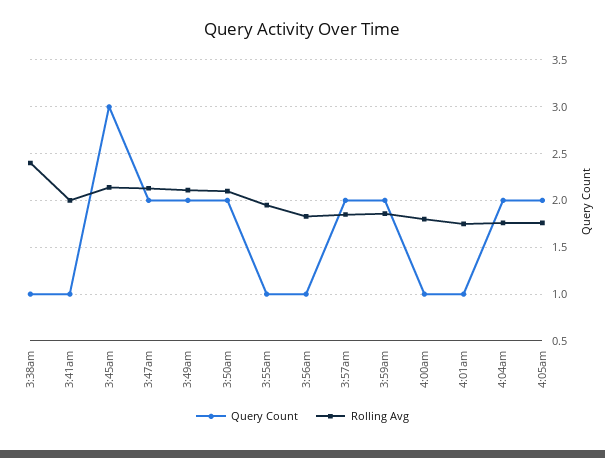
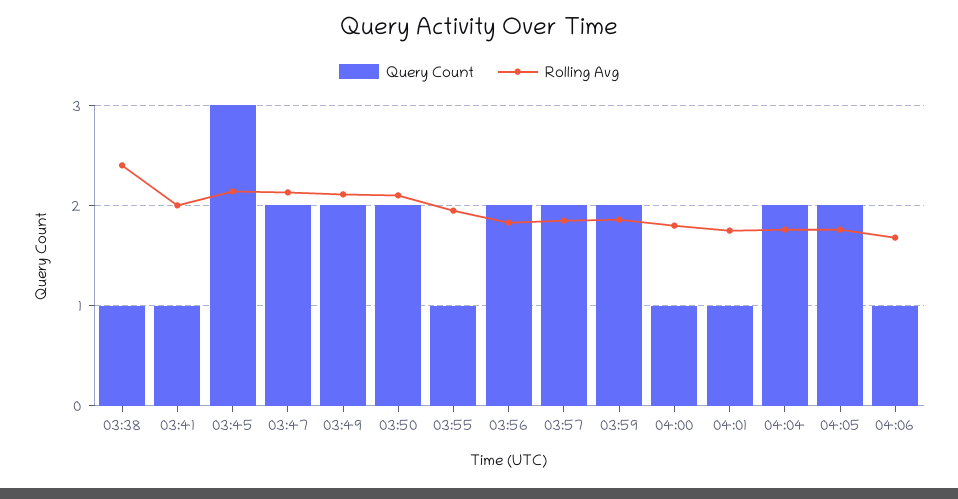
Query Count, 3:56am: 1 -> 2
Query Count, 04:06: none -> 1
Rolling Avg, 04:06: none -> 1.7

